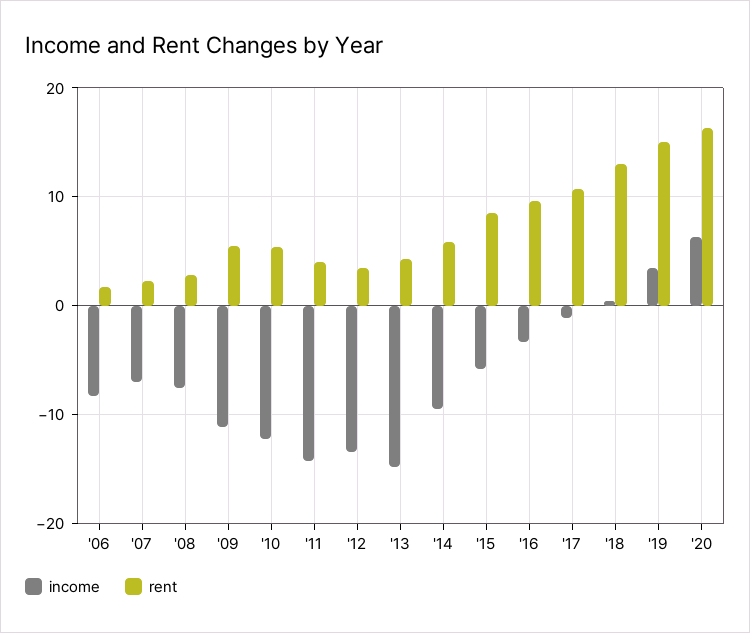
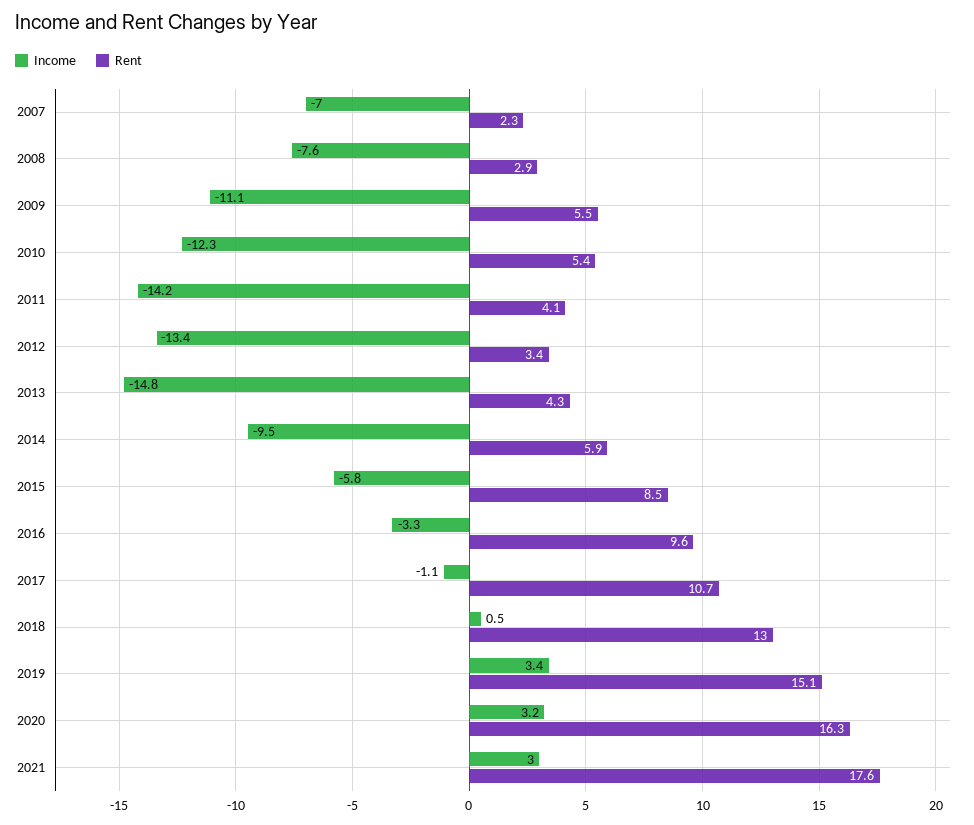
income, '06: -8 -> none
rent, '06: 2 -> none
income, '20: 6 -> 3.2
income, 2021: none -> 3
rent, 2021: none -> 17.6

